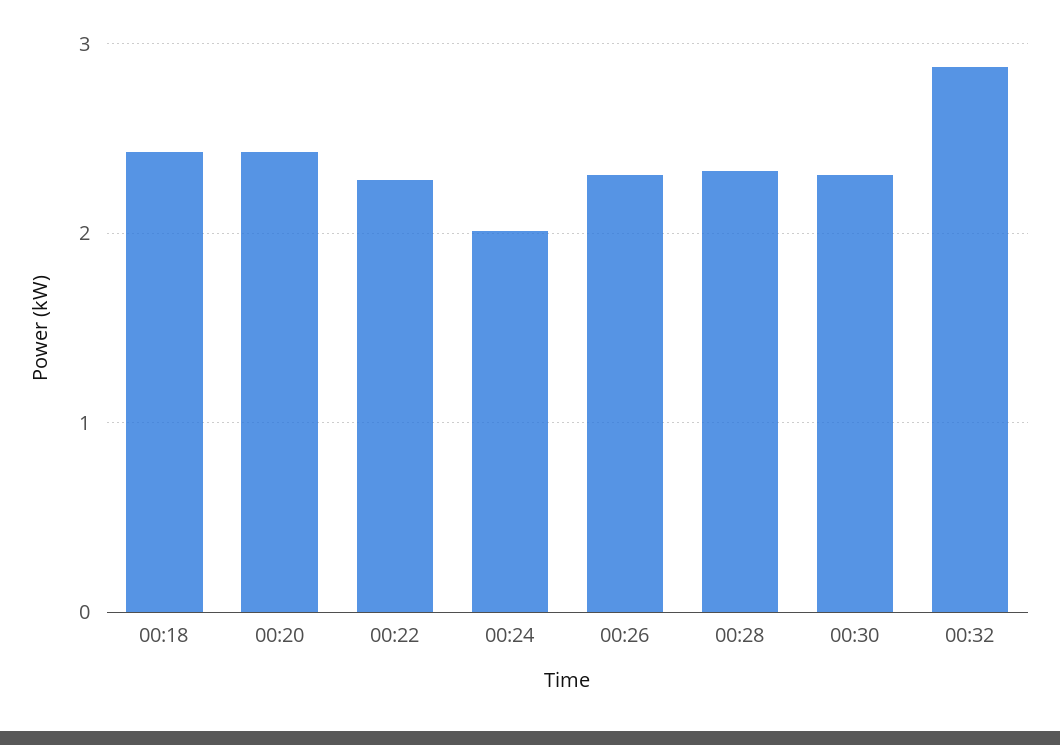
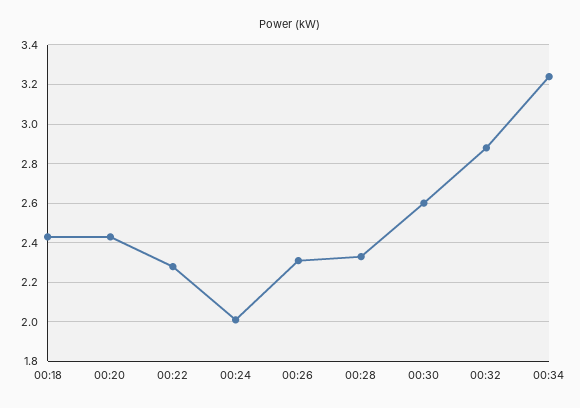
00:30: 2.3 -> 2.6
00:34: none -> 3.25

